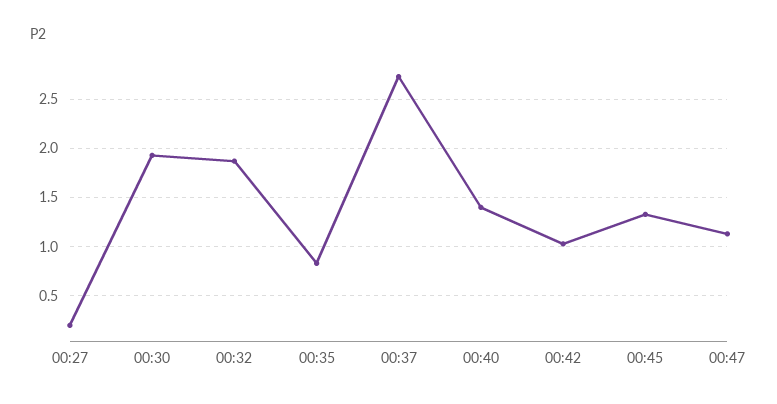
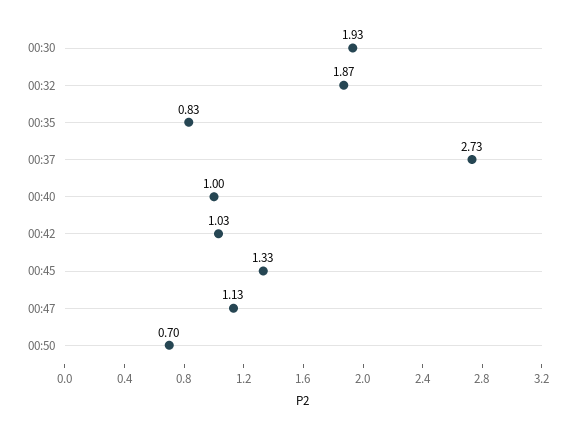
00:27: 0.2 -> none
00:40: 1.4 -> 1
00:50: none -> 0.7

